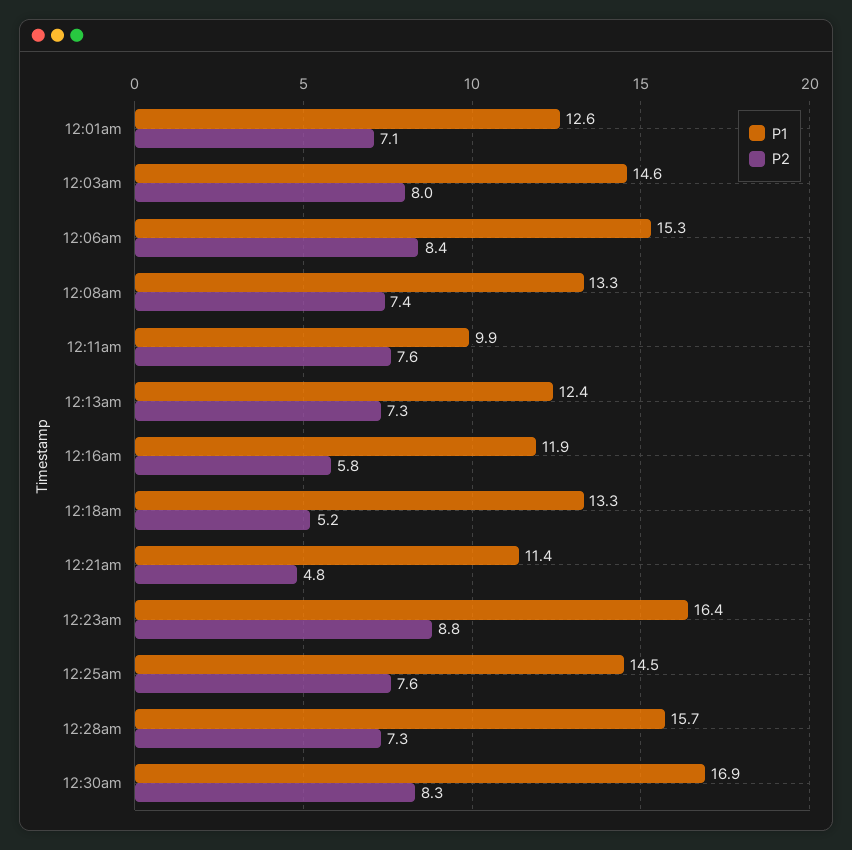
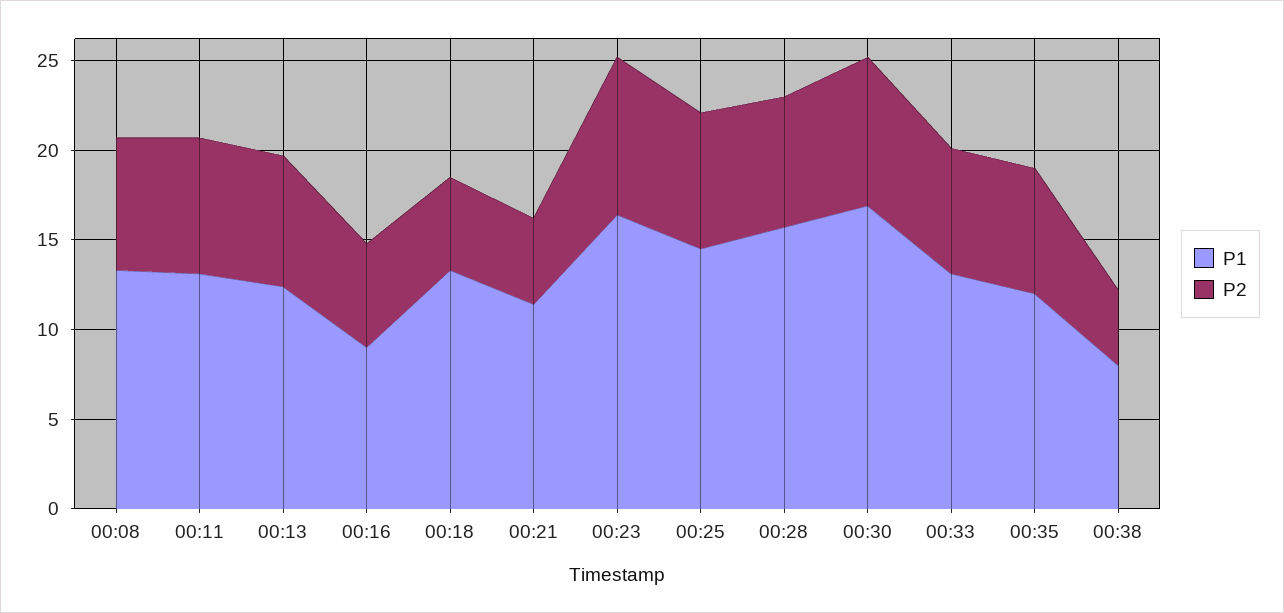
P1, 12:01am: 12.6 -> none
P2, 12:01am: 7.1 -> none
P1, 12:03am: 14.6 -> none
P2, 12:03am: 8 -> none
P1, 12:06am: 15.3 -> none
P2, 12:06am: 8.4 -> none
P1, 12:11am: 9.9 -> 13
P1, 12:16am: 11.9 -> 9
P1, 00:33: none -> 13
P2, 00:33: none -> 7
P1, 00:35: none -> 12
P2, 00:35: none -> 7
P1, 00:38: none -> 8
P2, 00:38: none -> 4

